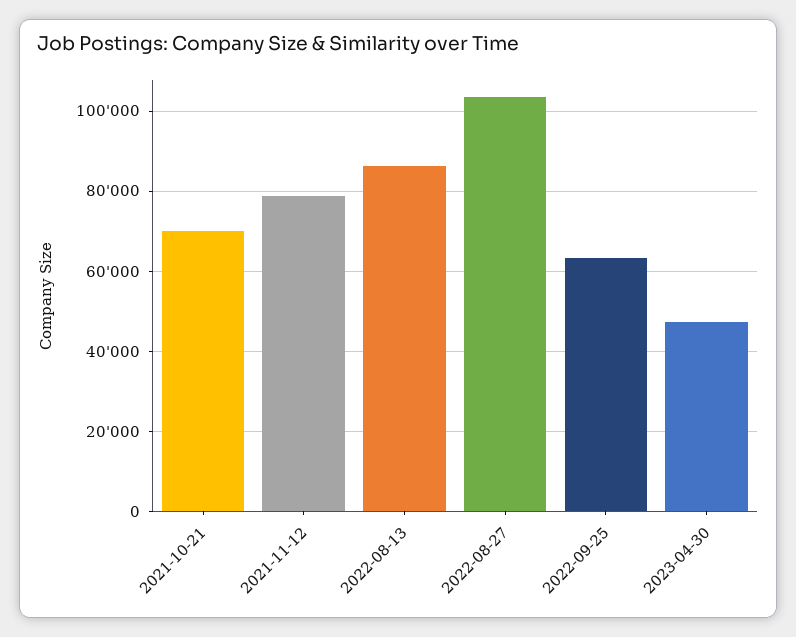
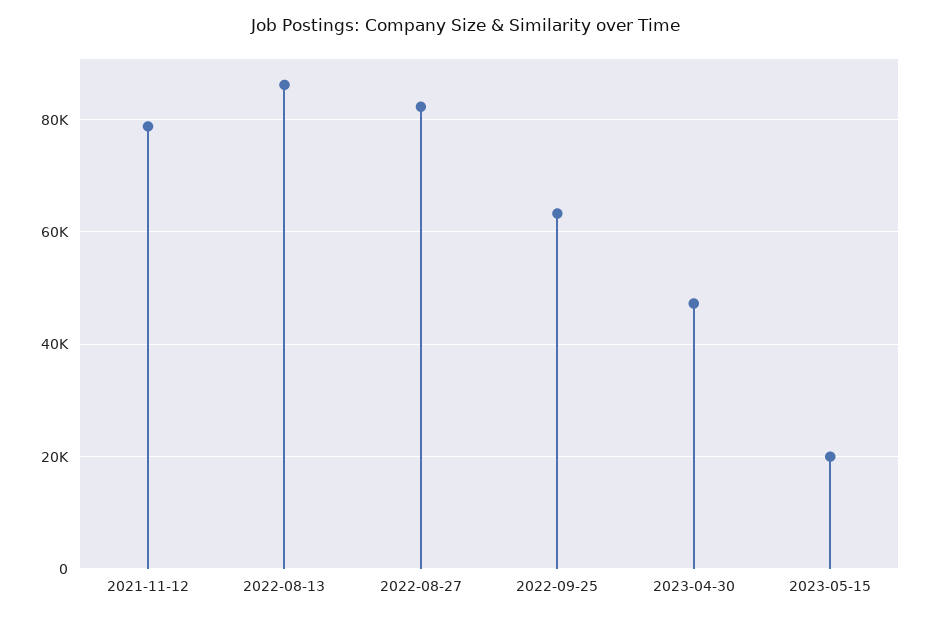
2021-10-21: 70000 -> none
2022-08-27: 104000 -> 82000
2023-05-15: none -> 20000

